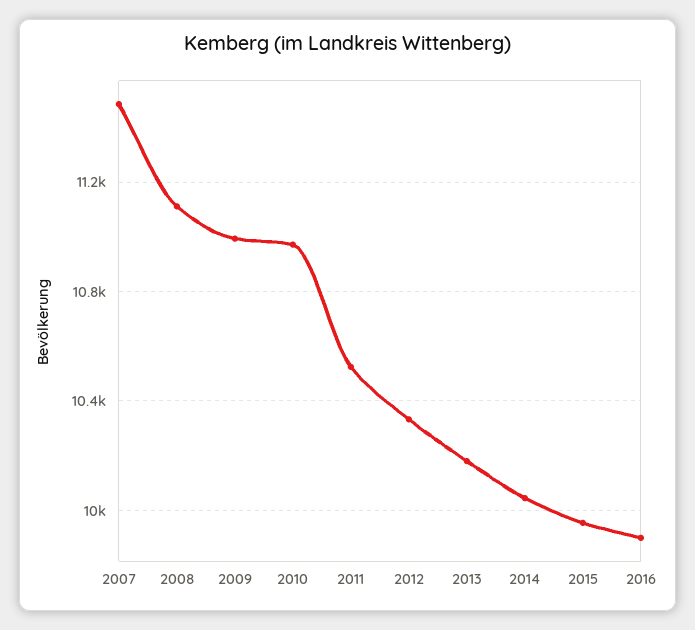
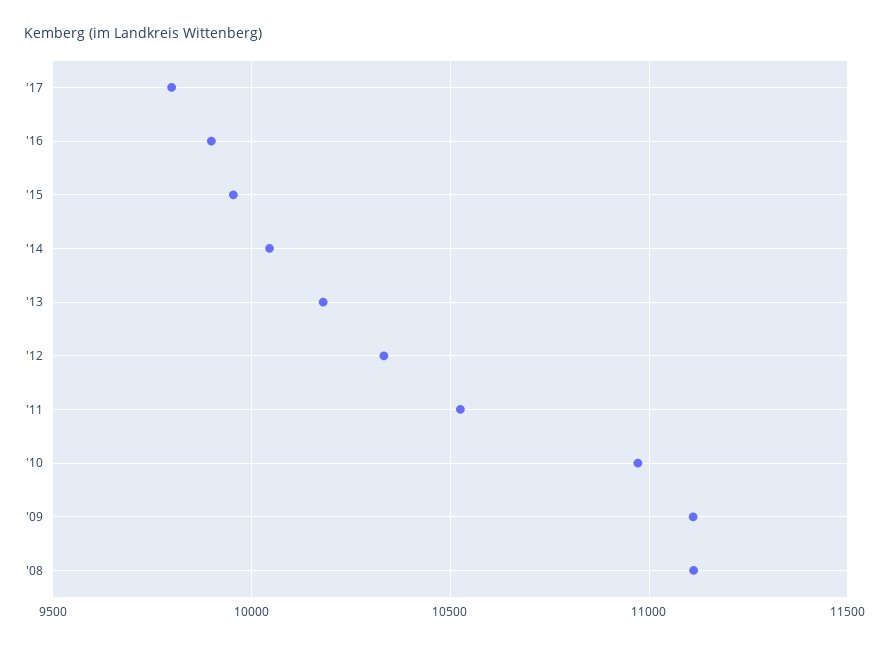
2007: 11500 -> none
2009: 11000 -> 11100
'17: none -> 9800

